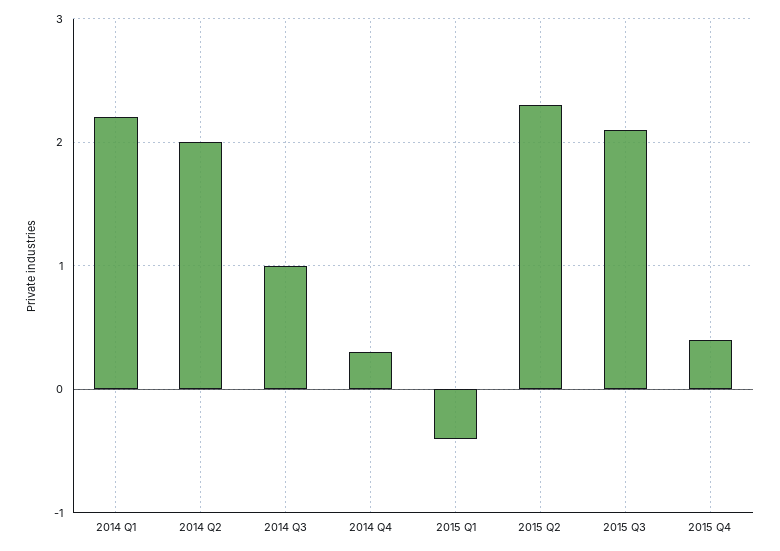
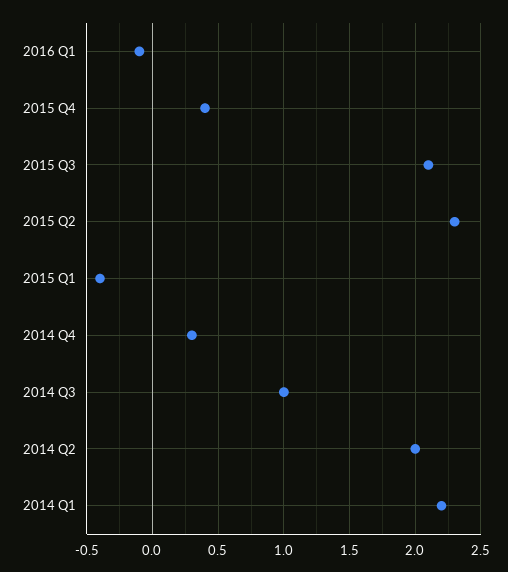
2016 Q1: none -> -0.1

